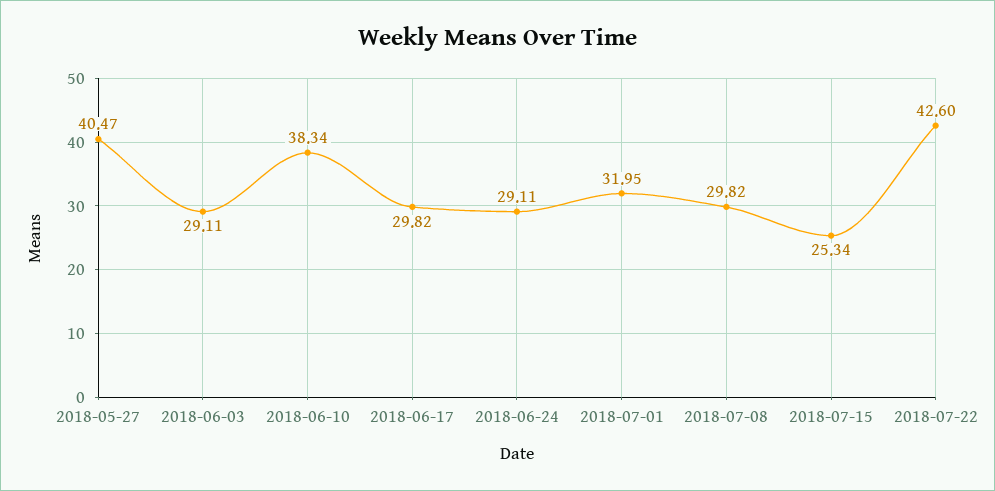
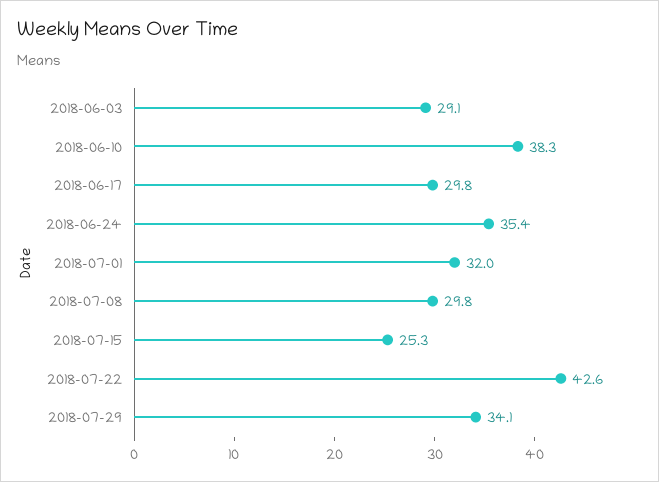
2018-05-27: 40.47 -> none
2018-06-24: 29.11 -> 35.4
2018-07-29: none -> 34.1

